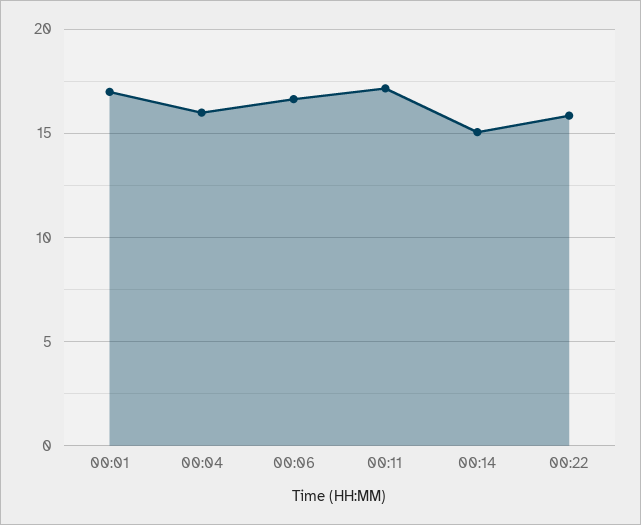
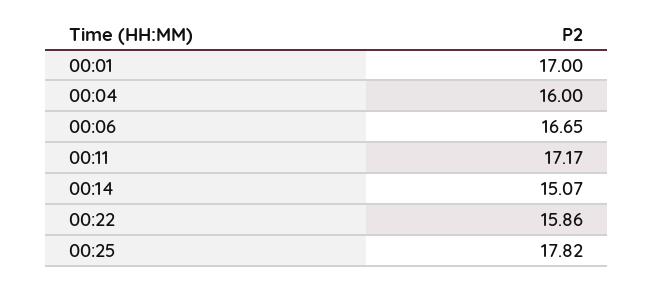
00:25: none -> 17.82

